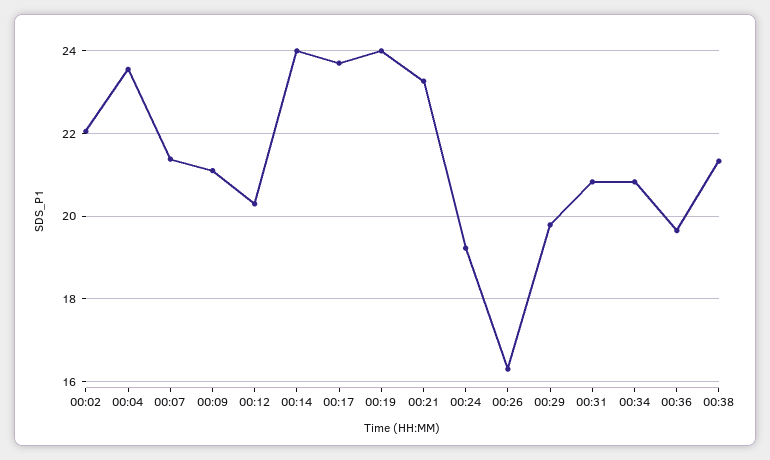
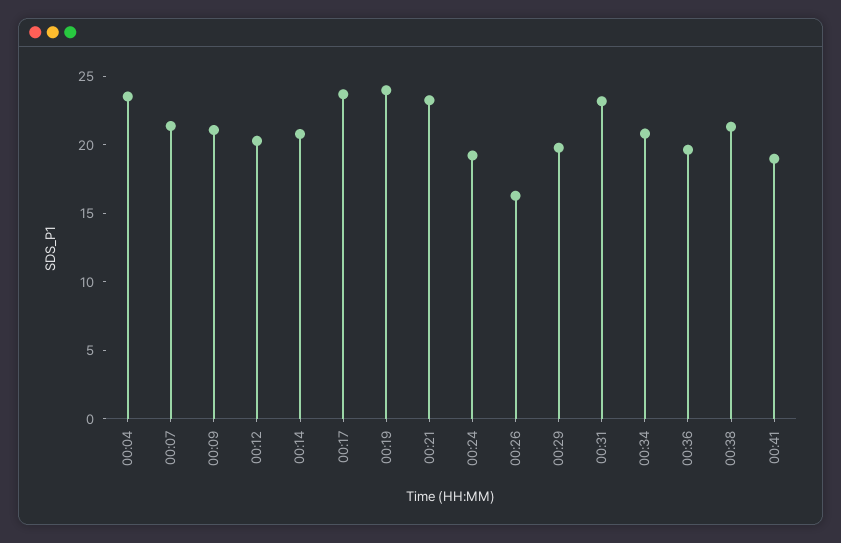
00:02: 22 -> none
00:14: 24 -> 21
00:31: 20.8 -> 23
00:41: none -> 19

